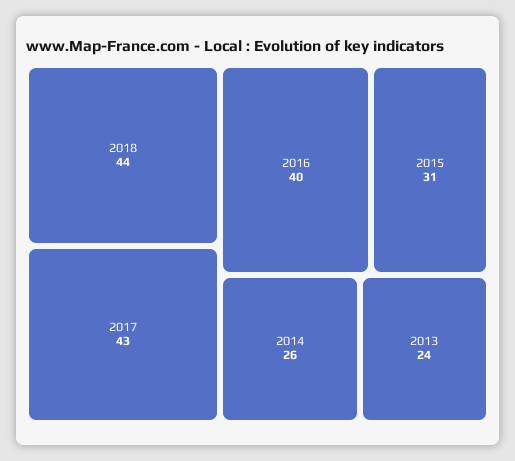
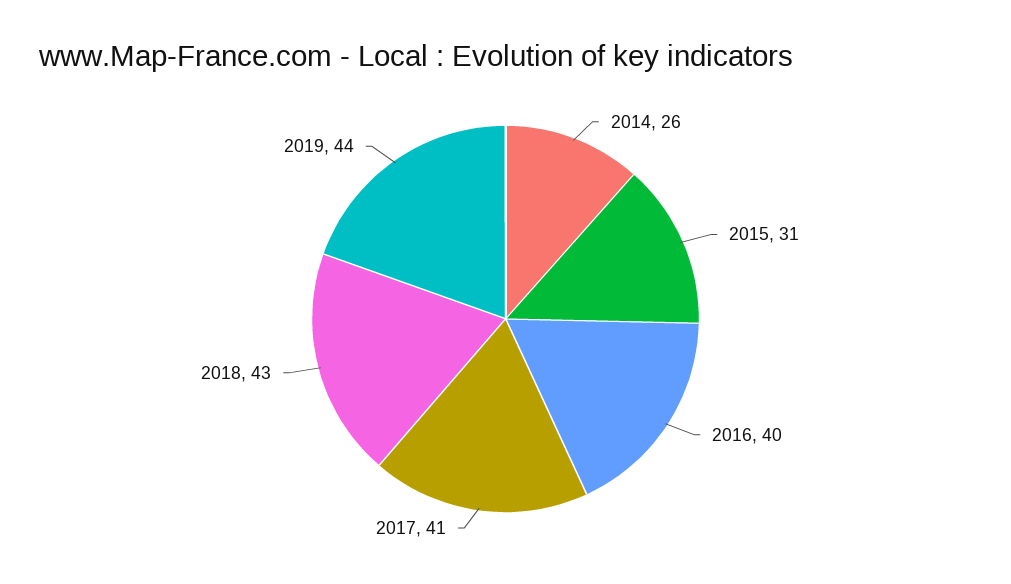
2018: 44 -> 43
2017: 43 -> 41
2013: 24 -> none
2019: none -> 44

